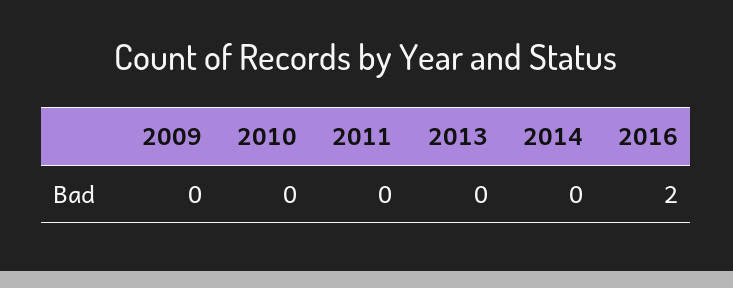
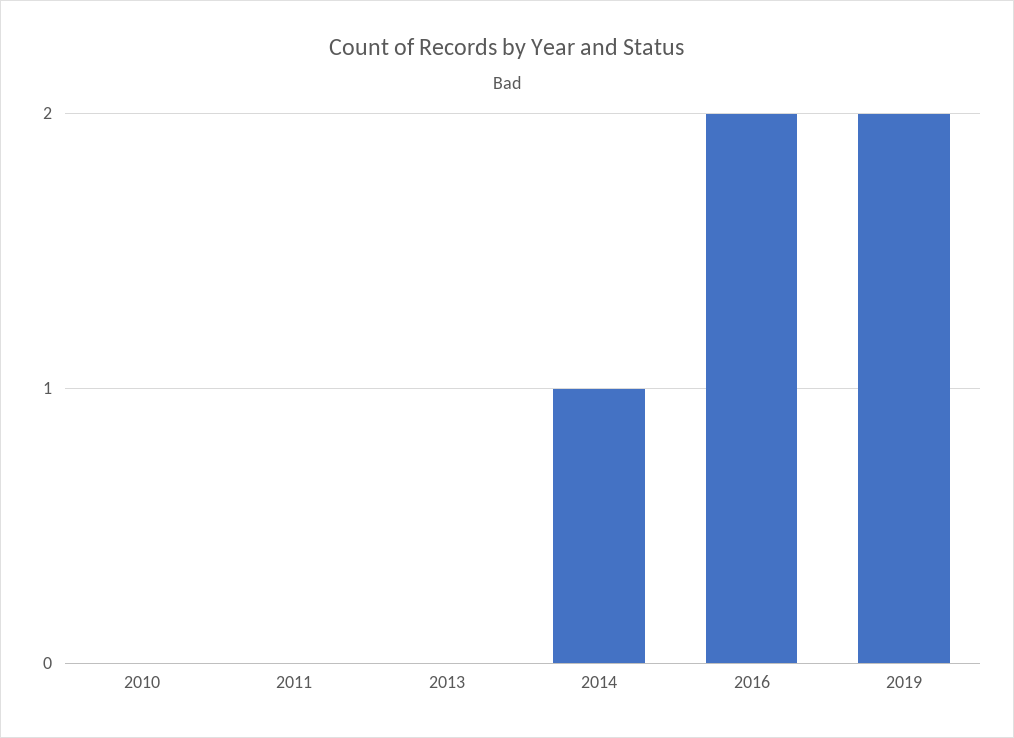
2009: 0 -> none
2014: 0 -> 1
2019: none -> 2

